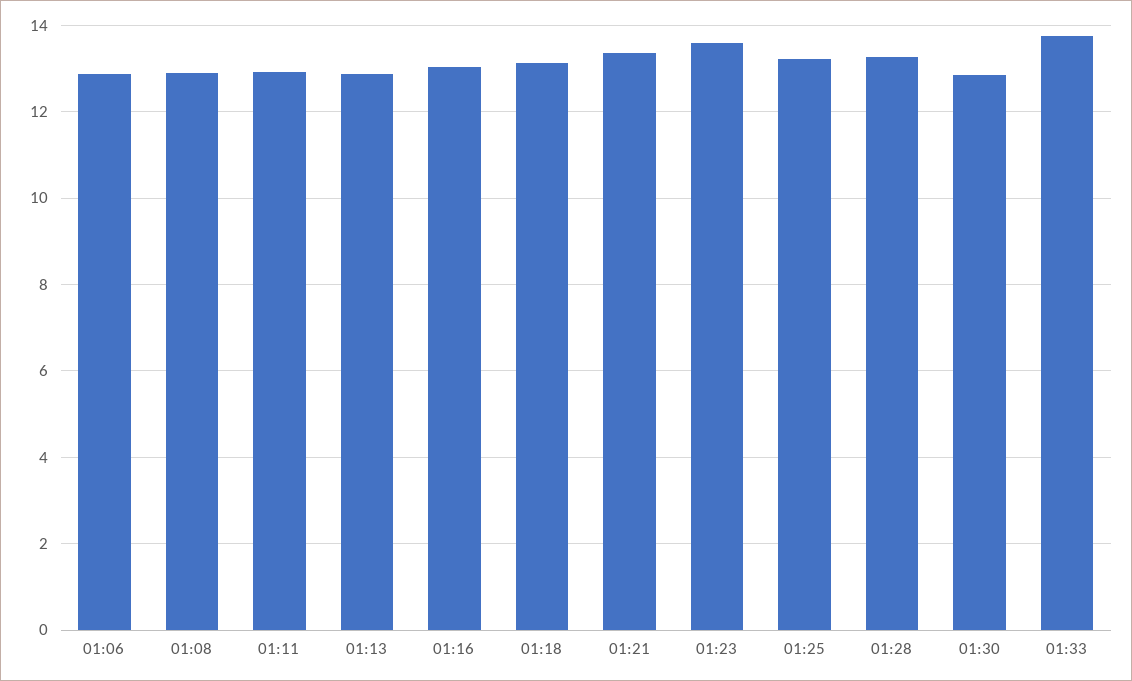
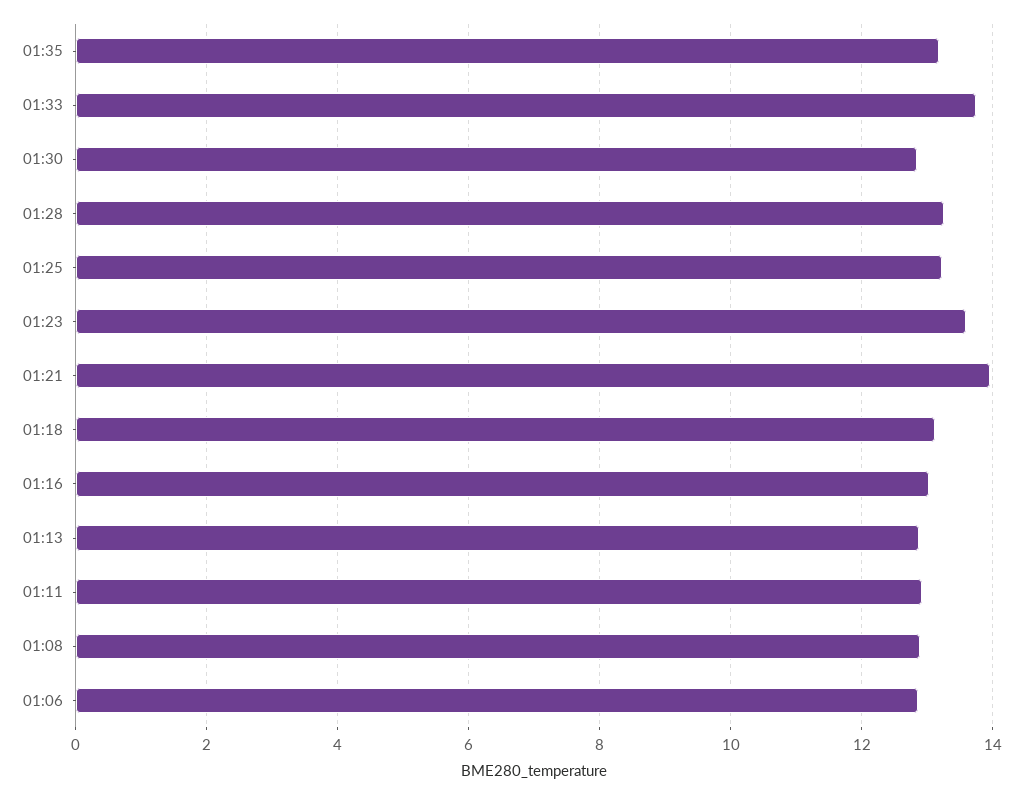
01:21: 13.4 -> 14
01:35: none -> 13.2

